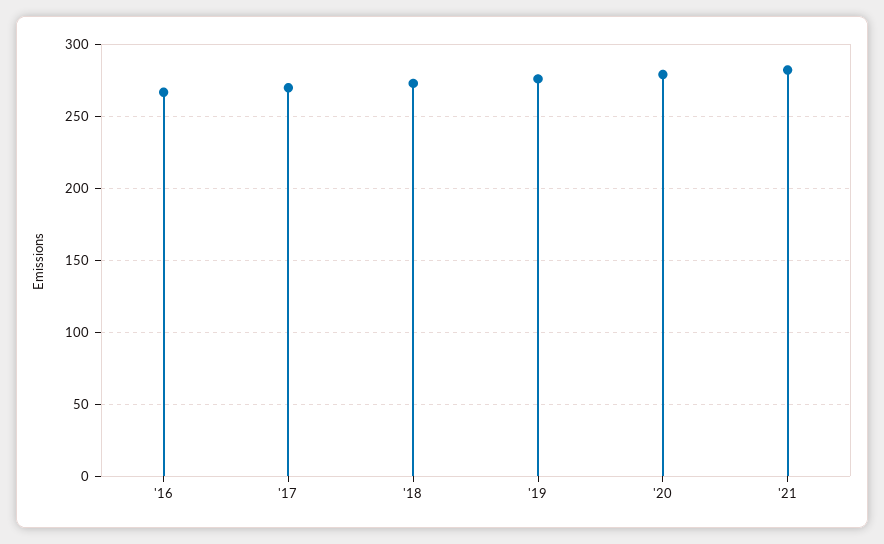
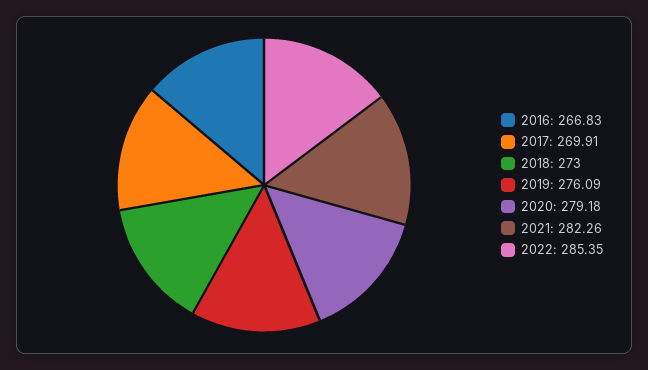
2022: none -> 285.35

